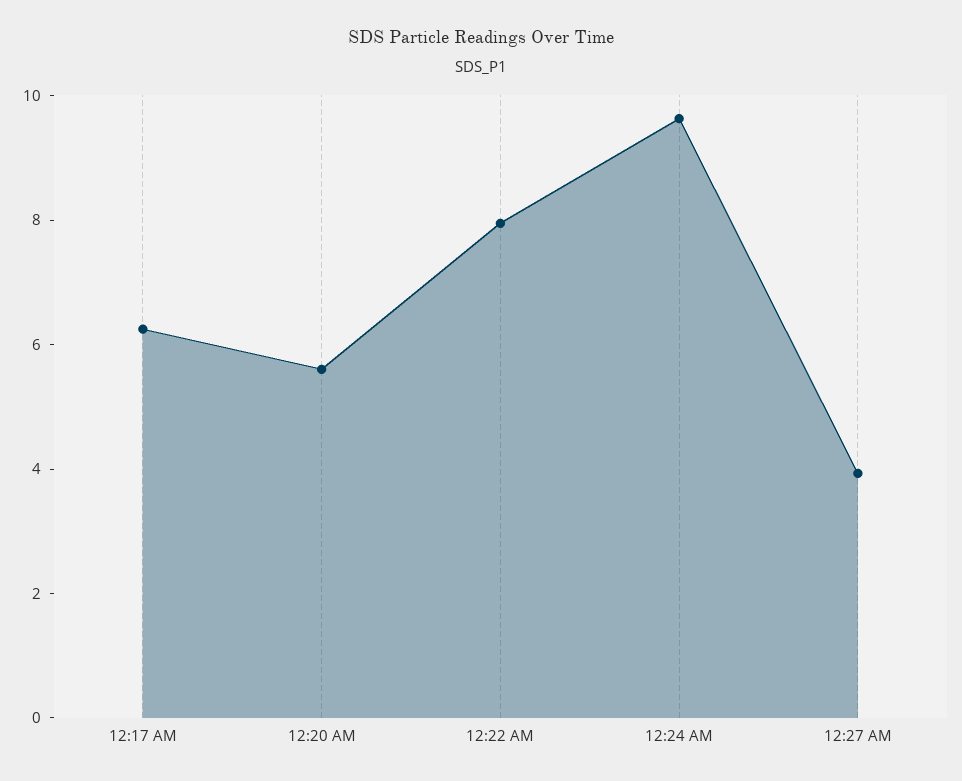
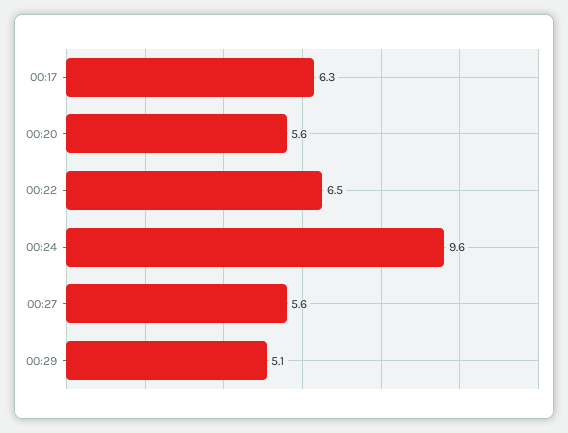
12:22 AM: 8 -> 6.5
12:27 AM: 4 -> 5.6
00:29: none -> 5.1

